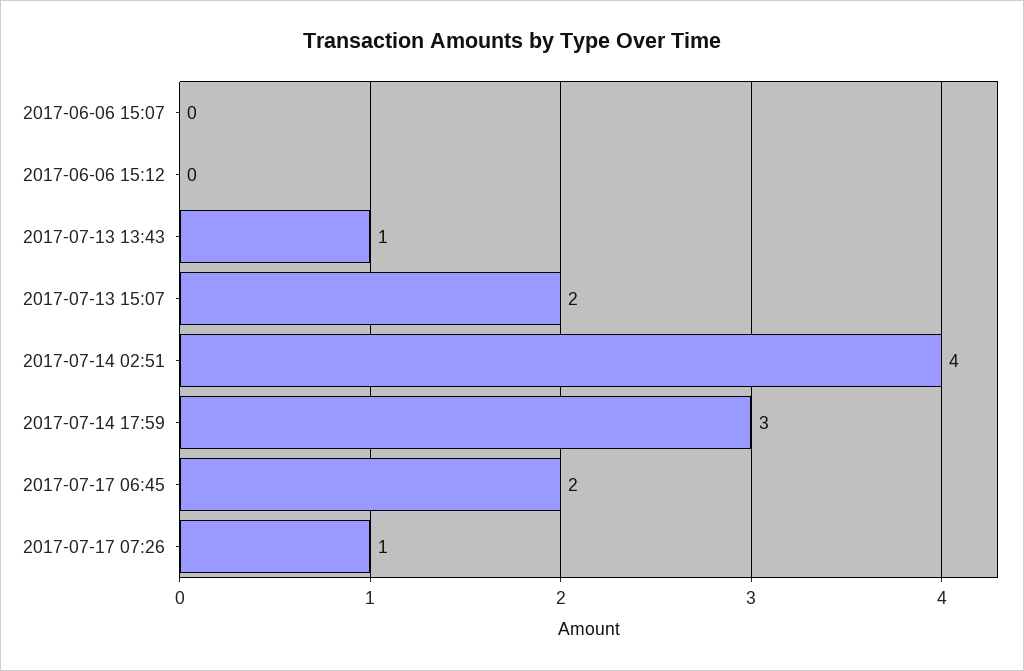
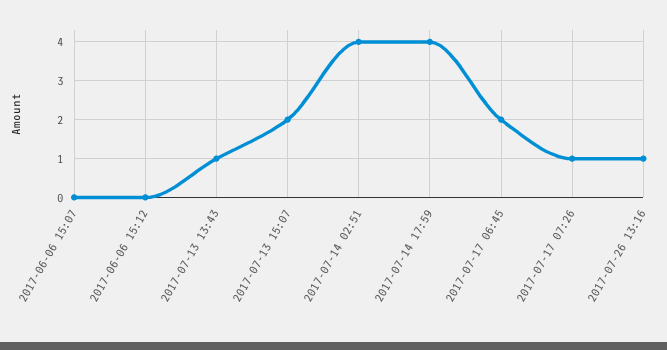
2017-07-14 17:59: 3 -> 4
2017-07-26 13:16: none -> 1

